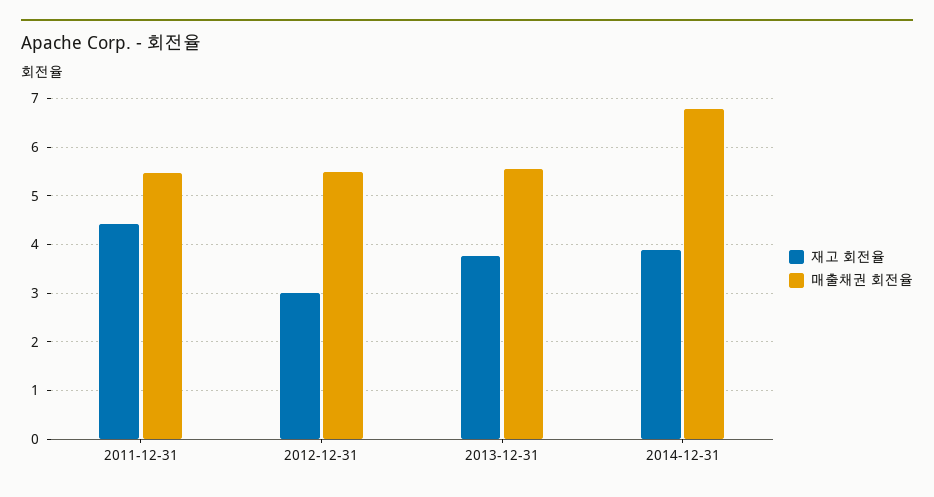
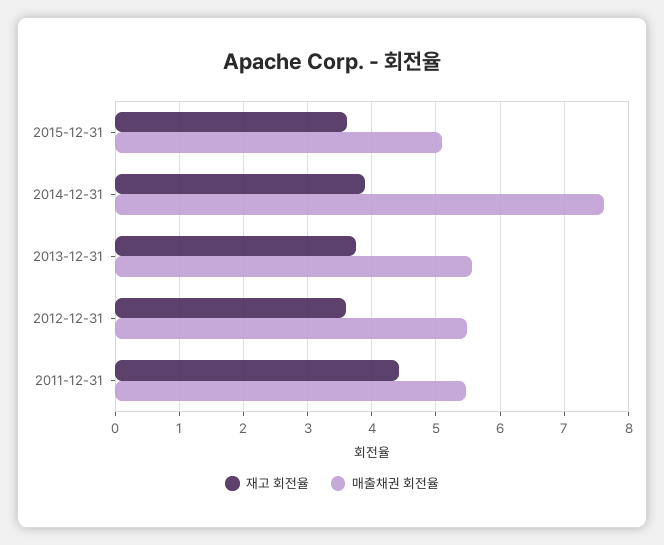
재고 회전율, 2012-12-31: 3 -> 3.6
매출채권 회전율, 2014-12-31: 6.8 -> 7.6
재고 회전율, 2015-12-31: none -> 3.6
매출채권 회전율, 2015-12-31: none -> 5.1

